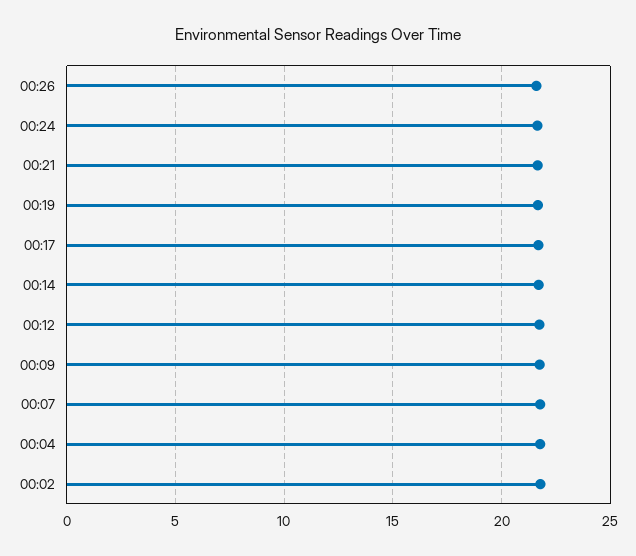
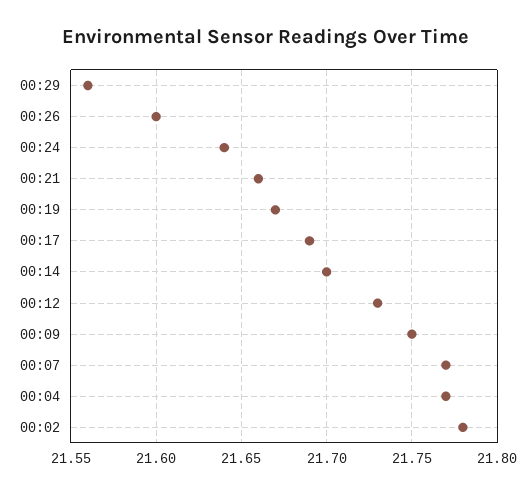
00:29: none -> 21.56

